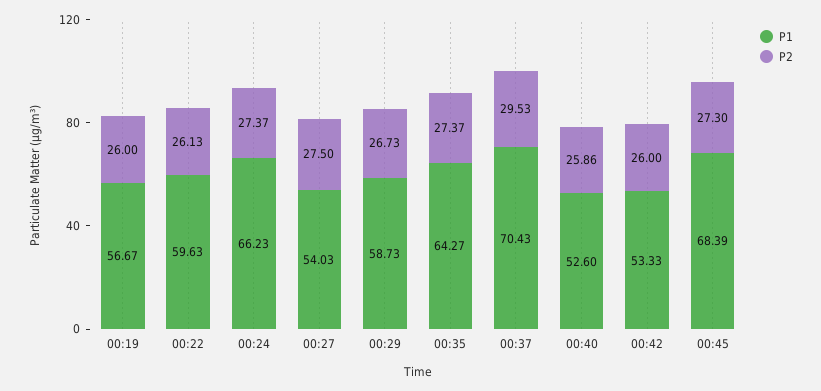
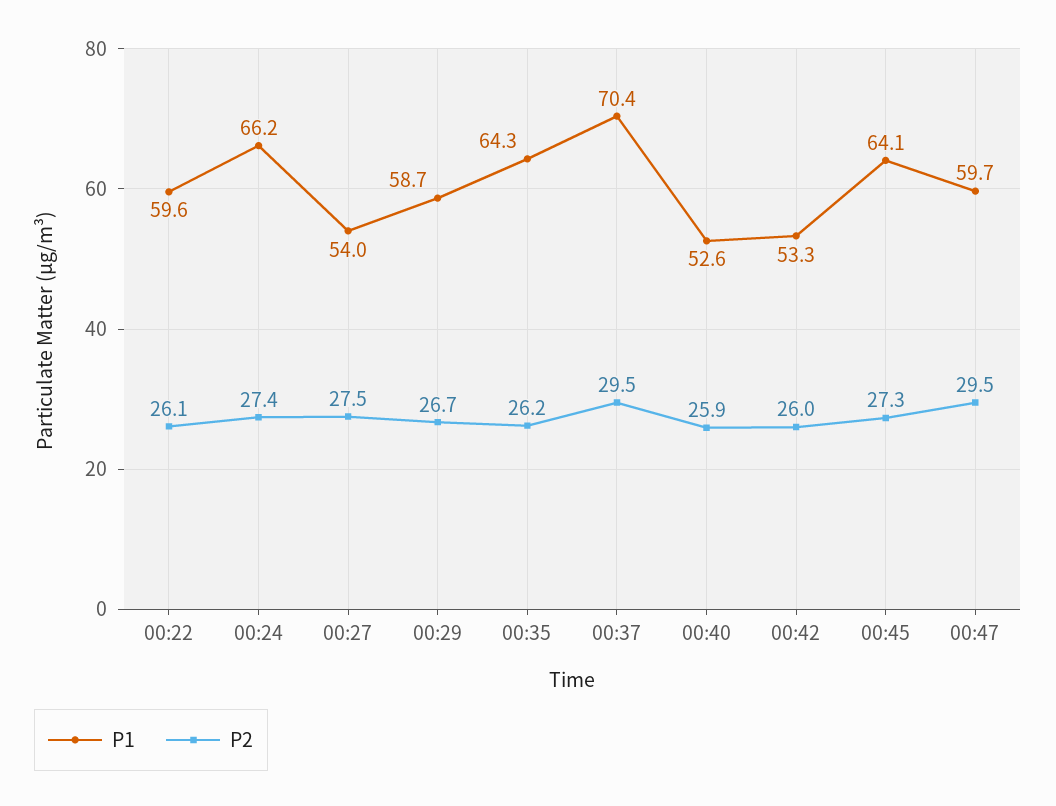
P1, 00:19: 56.67 -> none
P2, 00:19: 26 -> none
P2, 00:35: 27.37 -> 26.2
P1, 00:45: 68.39 -> 64.1
P1, 00:47: none -> 59.7
P2, 00:47: none -> 29.5

